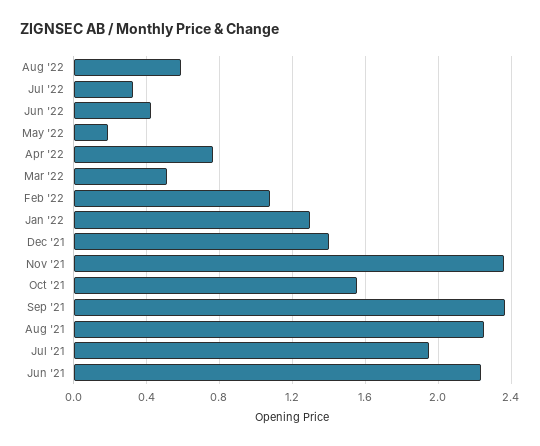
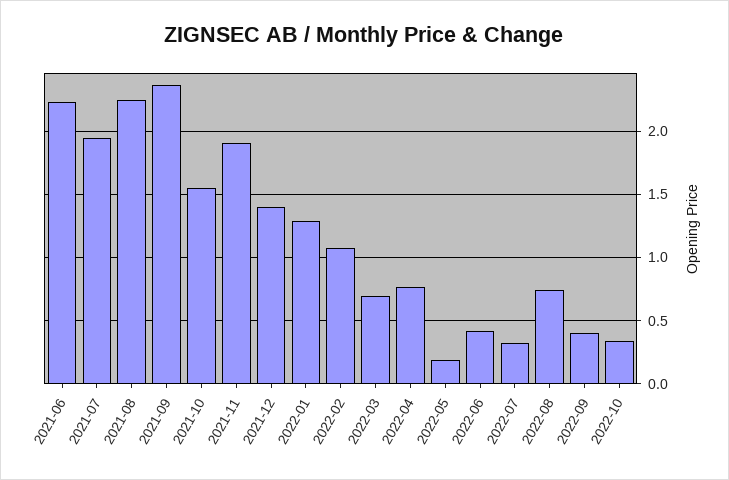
Aug '22: 0.6 -> 0.75
Mar '22: 0.5 -> 0.7
Nov '21: 2.35 -> 1.9
2022-09: none -> 0.4
2022-10: none -> 0.35

